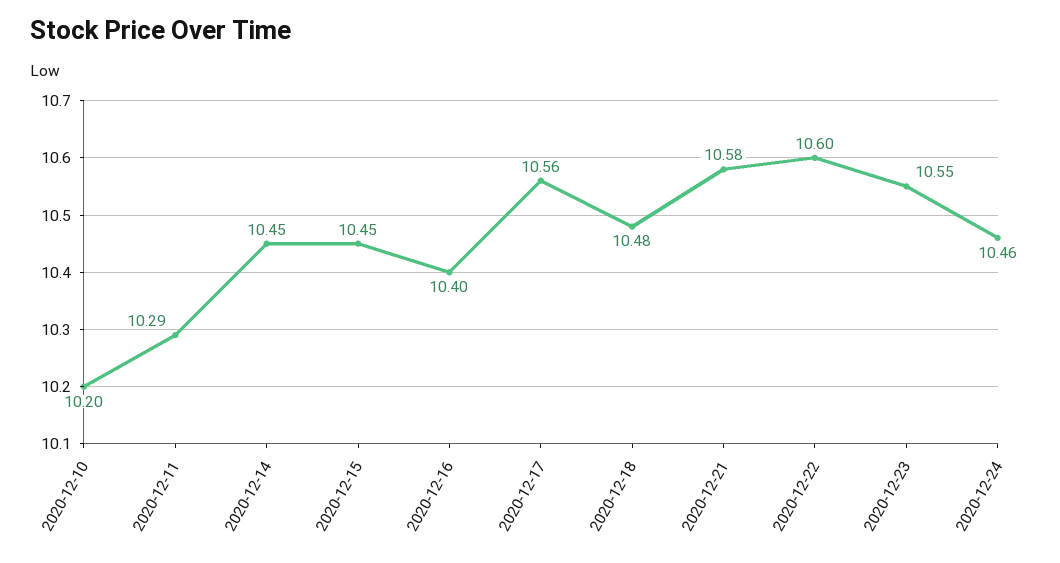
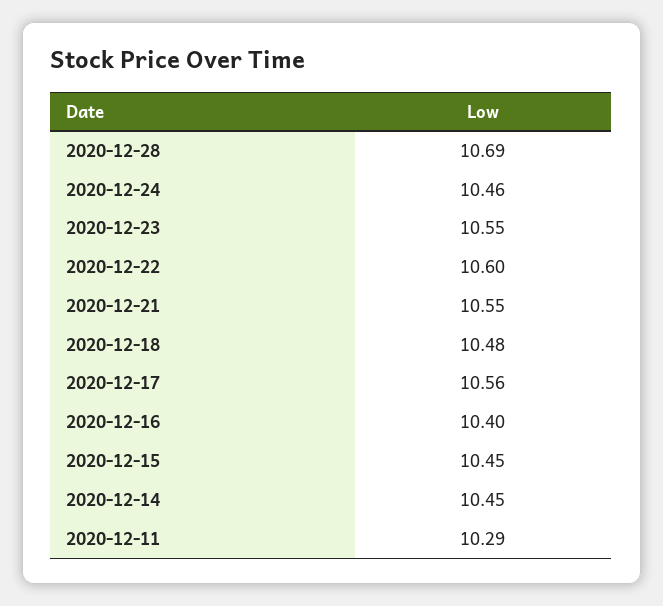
2020-12-10: 10.2 -> none
2020-12-21: 10.58 -> 10.55
2020-12-28: none -> 10.69

